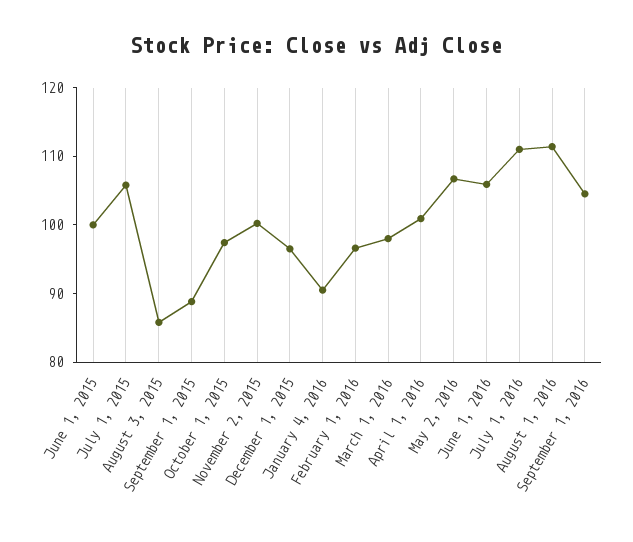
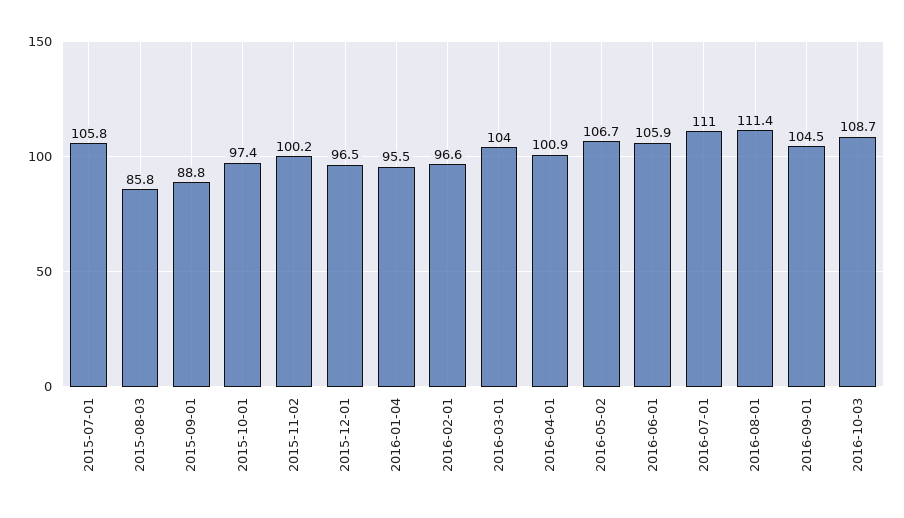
June 1, 2015: 100 -> none
January 4, 2016: 90 -> 95.5
March 1, 2016: 98 -> 104
2016-10-03: none -> 108.7

